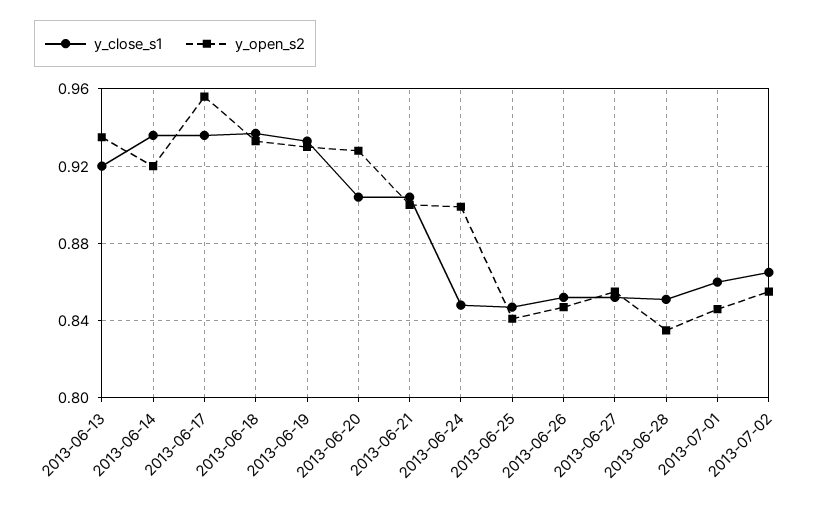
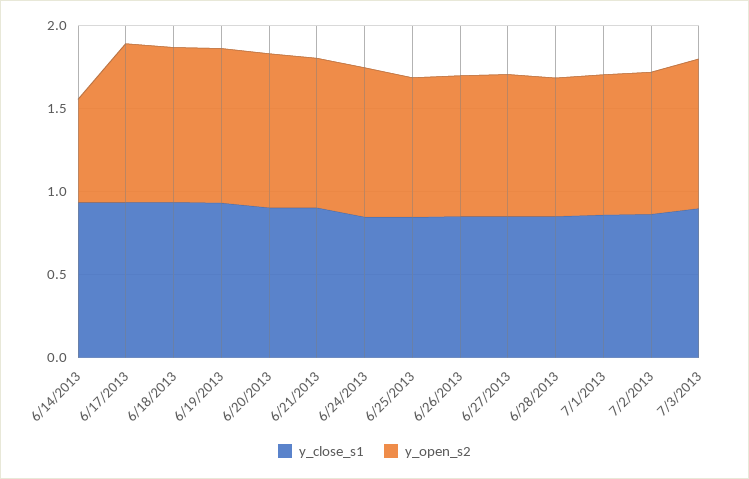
y_close_s1, 2013-06-13: 0.92 -> none
y_open_s2, 2013-06-13: 0.935 -> none
y_open_s2, 2013-06-14: 0.92 -> 0.6
y_close_s1, 7/3/2013: none -> 0.9
y_open_s2, 7/3/2013: none -> 0.9

